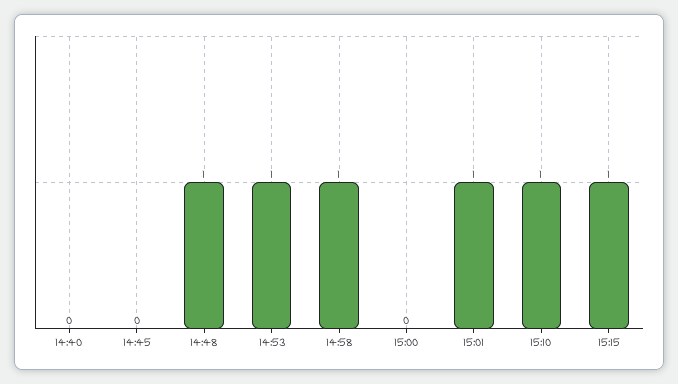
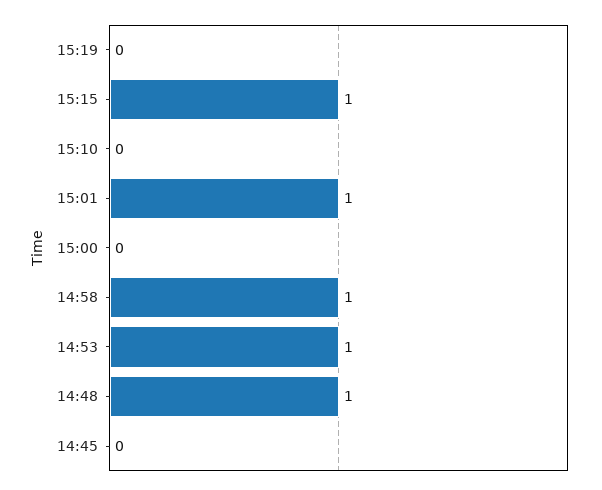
14:40: 0 -> none
15:10: 1 -> 0
15:19: none -> 0

